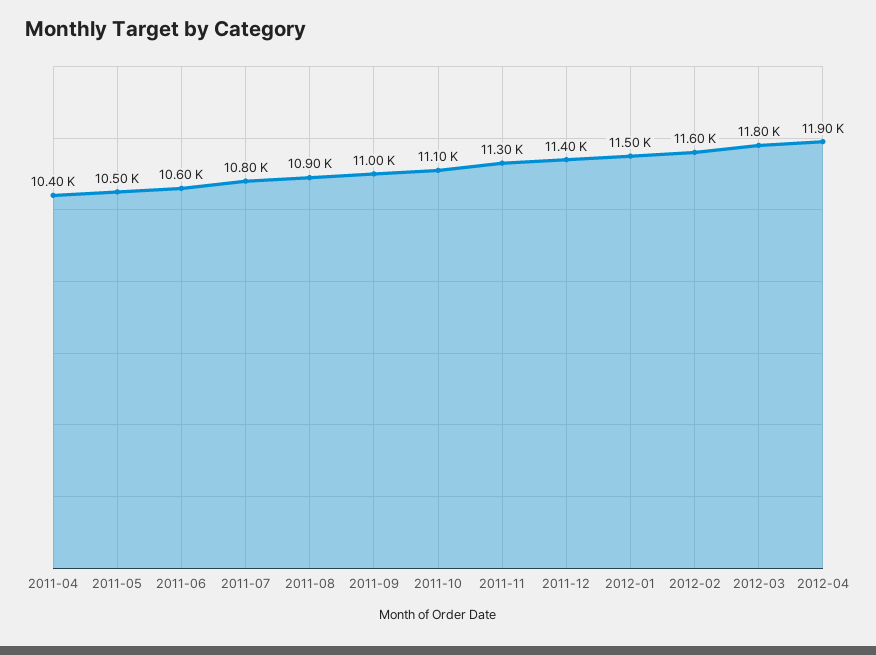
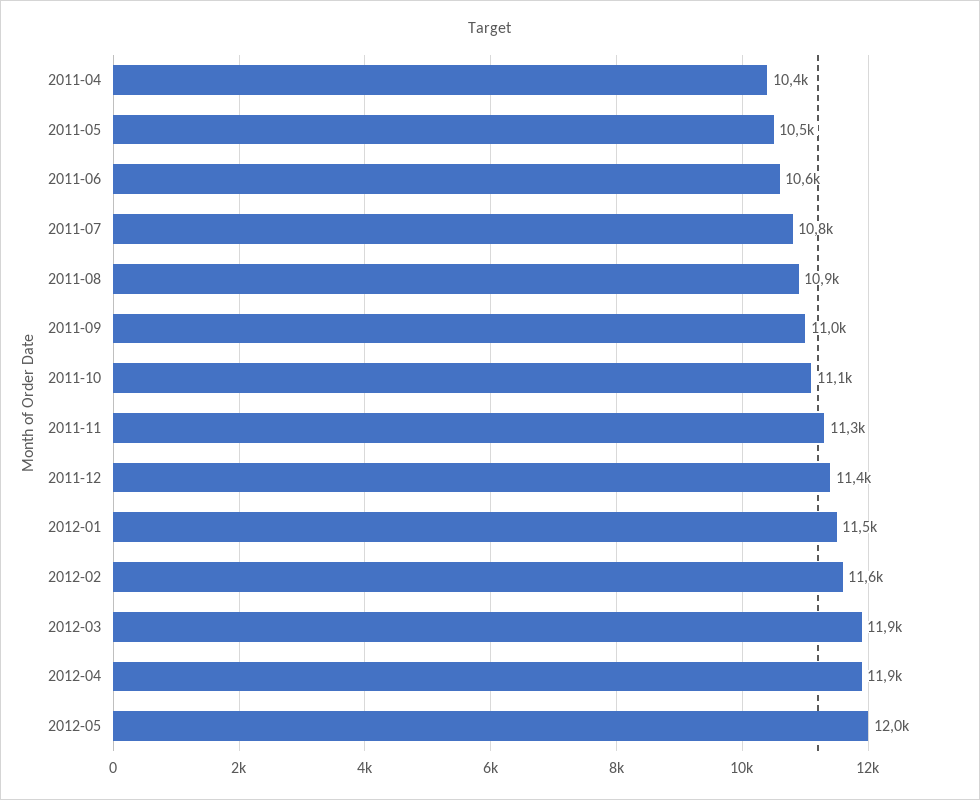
2012-03: 11800 -> 11900
2012-05: none -> 12000

